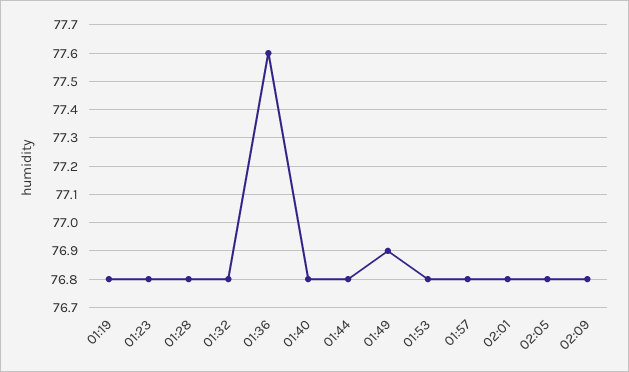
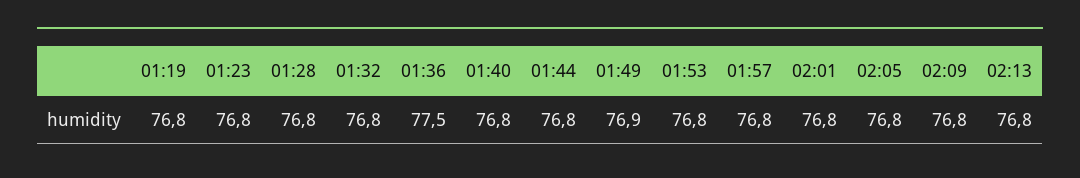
01:36: 77.6 -> 77.5
02:13: none -> 76.8

